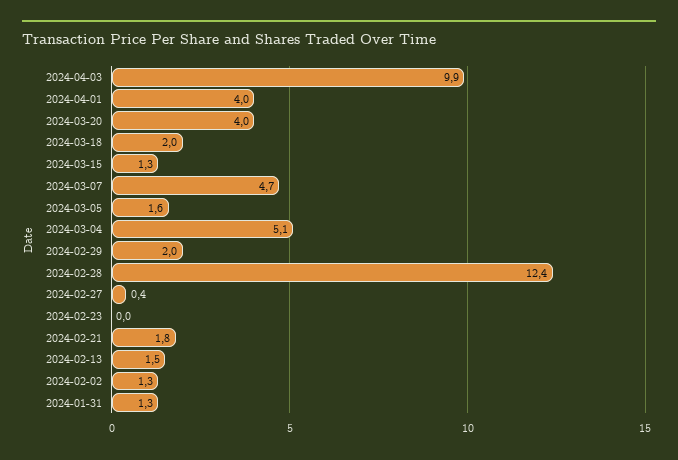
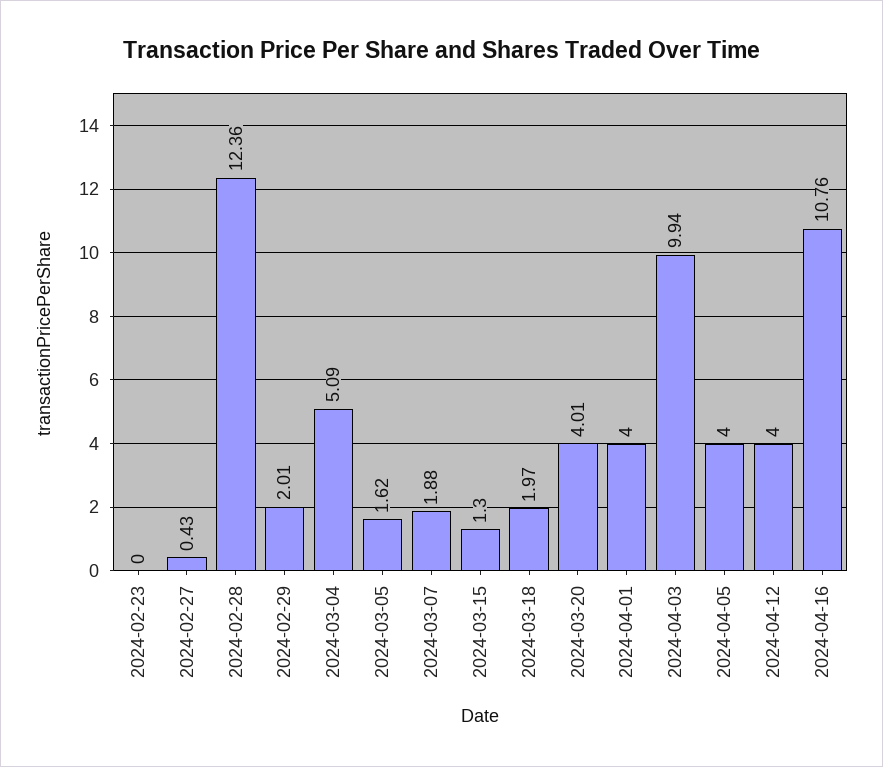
2024-03-07: 4.7 -> 1.88
2024-02-21: 1.8 -> none
2024-02-13: 1.5 -> none
2024-02-02: 1.3 -> none
2024-01-31: 1.3 -> none
2024-04-05: none -> 4
2024-04-12: none -> 4
2024-04-16: none -> 10.76

